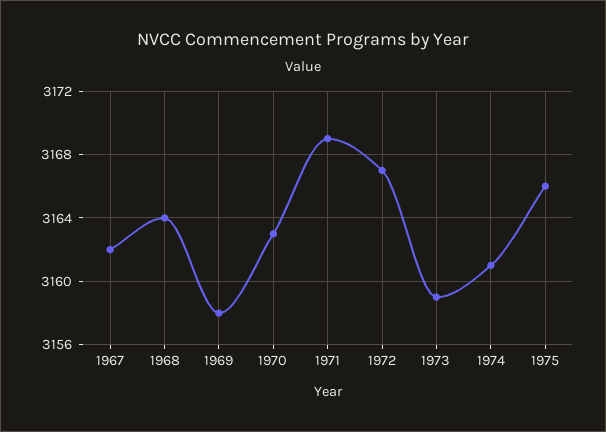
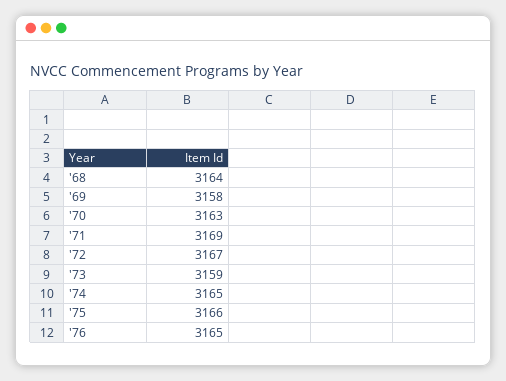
1967: 3162 -> none
1974: 3161 -> 3165
'76: none -> 3165

